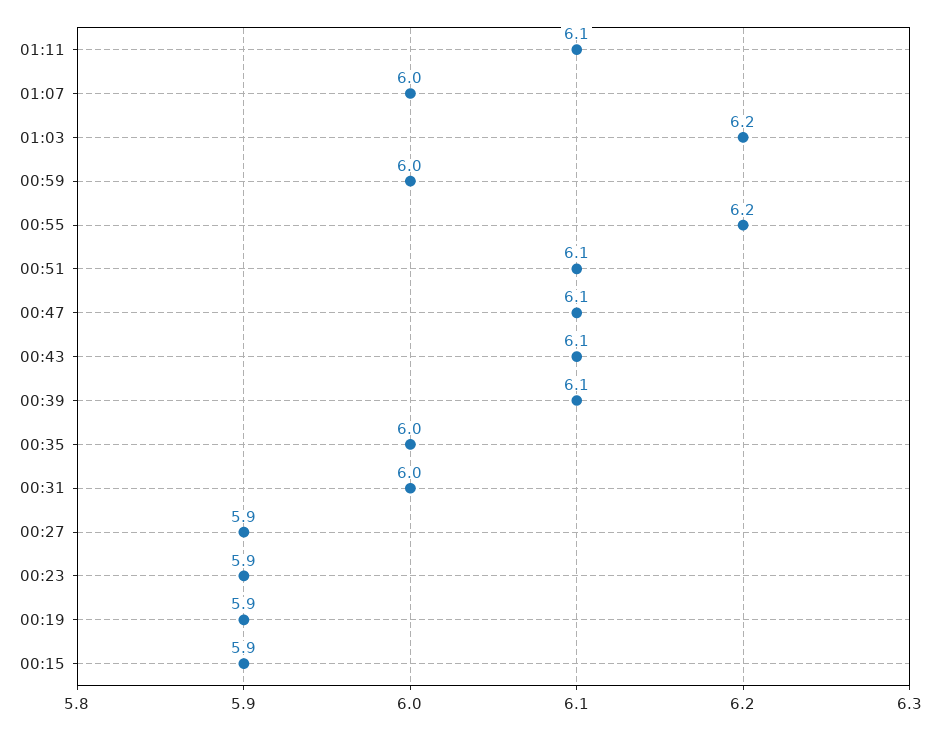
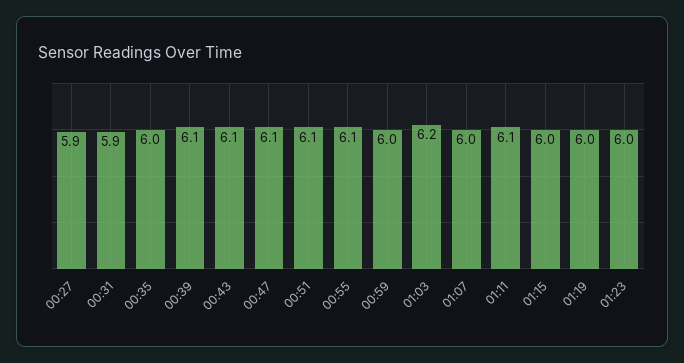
00:55: 6.2 -> 6.1
00:31: 6 -> 5.9
00:23: 5.9 -> none
00:19: 5.9 -> none
00:15: 5.9 -> none
01:15: none -> 6
01:19: none -> 6
01:23: none -> 6

